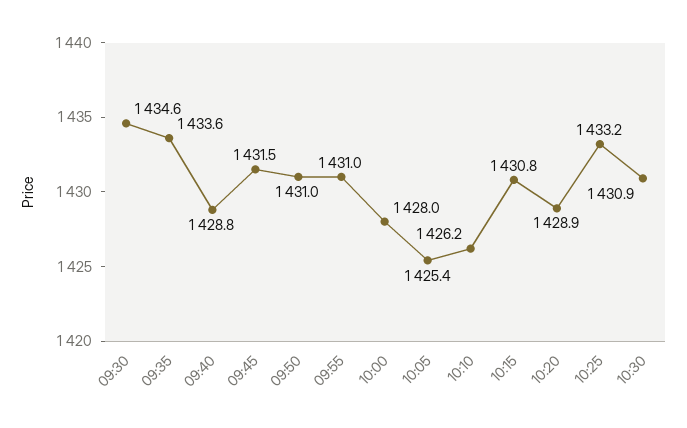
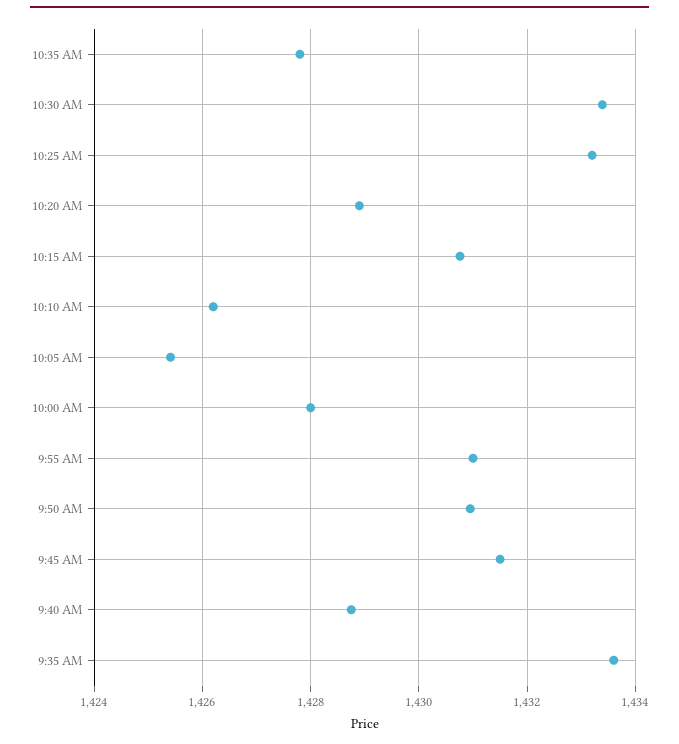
09:30: 1434.6 -> none
10:30: 1430.9 -> 1433.4
10:35 AM: none -> 1427.8

